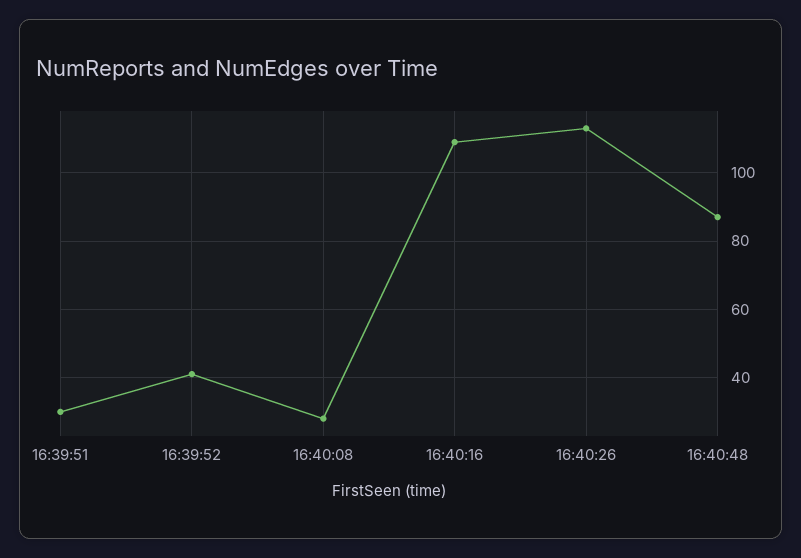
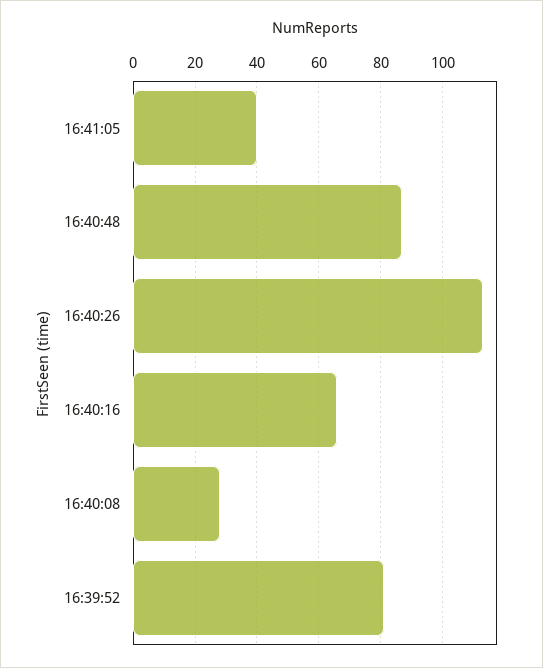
16:39:51: 30 -> none
16:39:52: 40 -> 80
16:40:16: 110 -> 65
16:41:05: none -> 40

